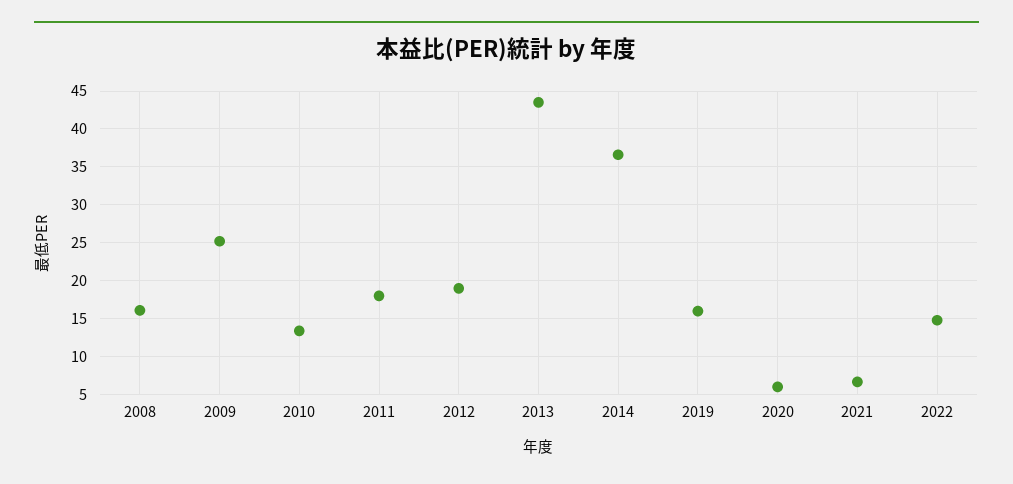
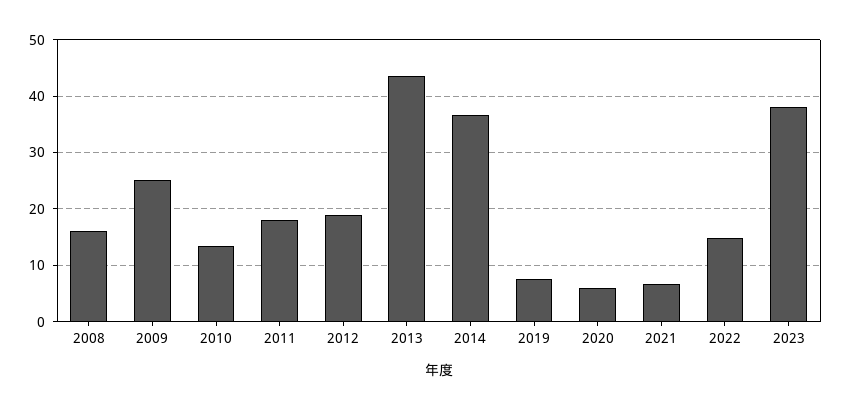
2019: 16 -> 8
2023: none -> 38

